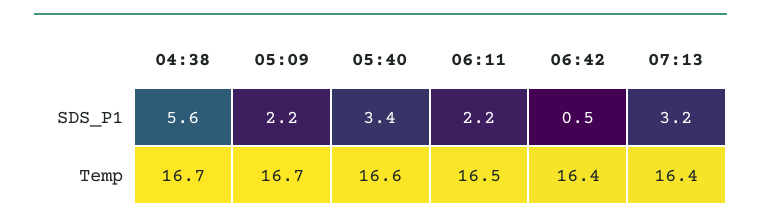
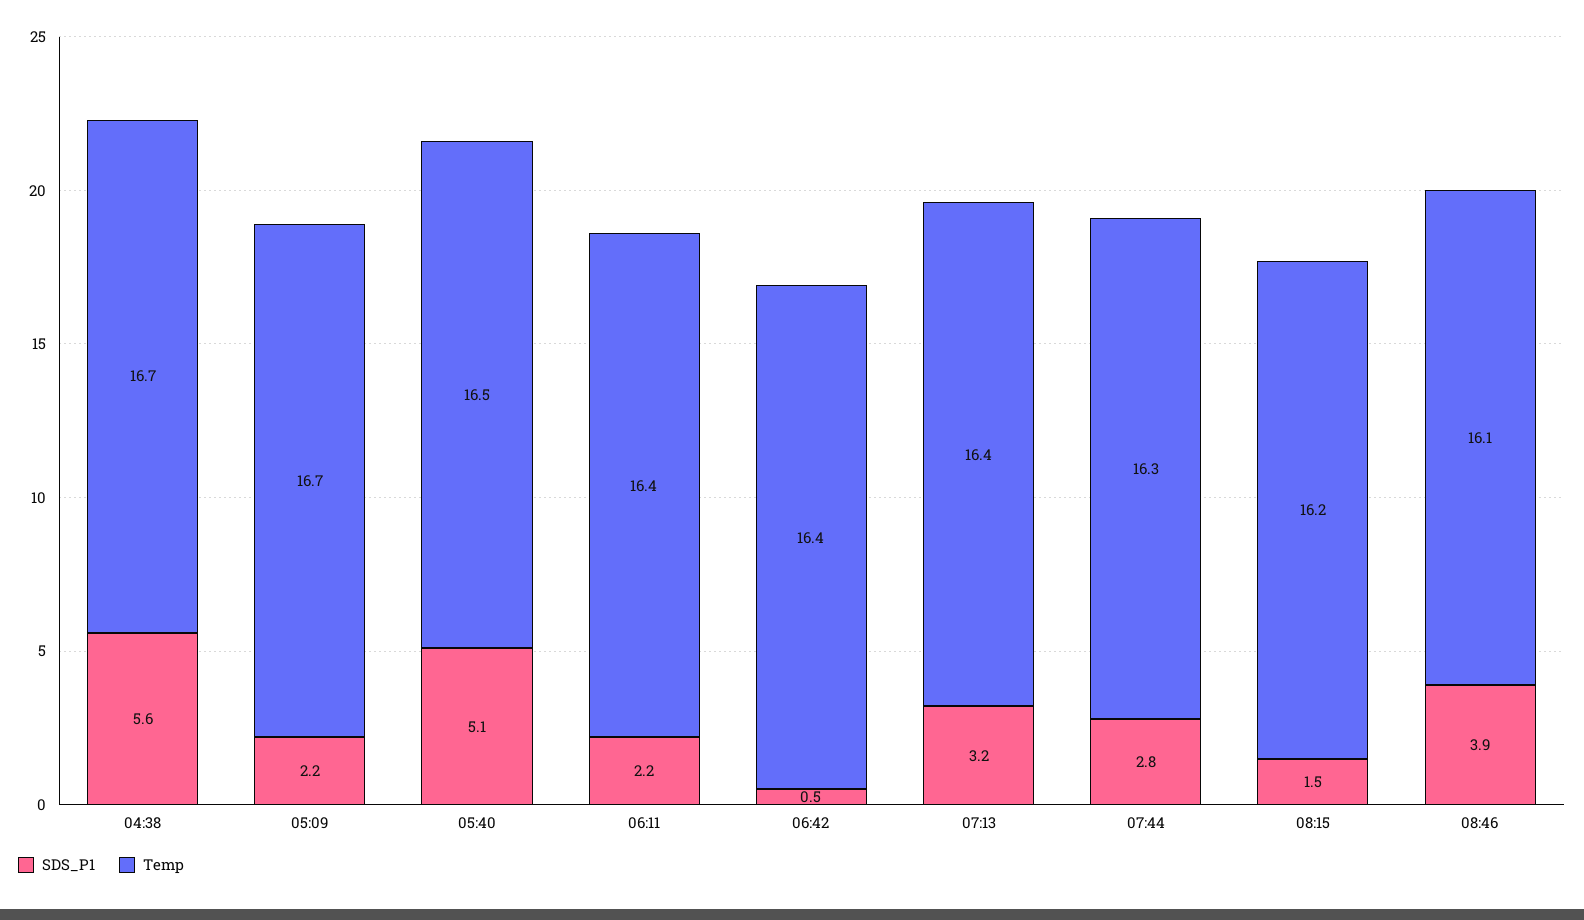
SDS_P1, 05:40: 3.4 -> 5.1
Temp, 05:40: 16.6 -> 16.5
Temp, 06:11: 16.5 -> 16.4
SDS_P1, 07:44: none -> 2.8
Temp, 07:44: none -> 16.3
SDS_P1, 08:15: none -> 1.5
Temp, 08:15: none -> 16.2
SDS_P1, 08:46: none -> 3.9
Temp, 08:46: none -> 16.1

